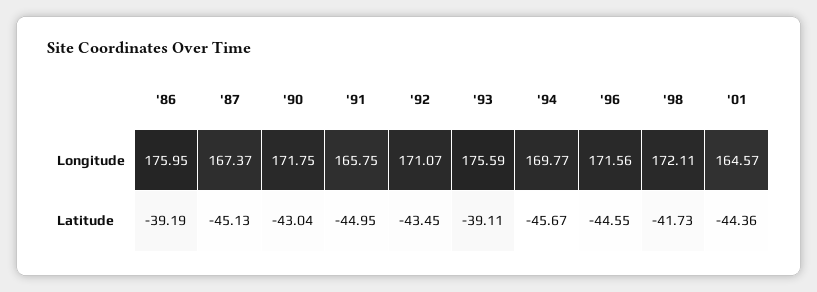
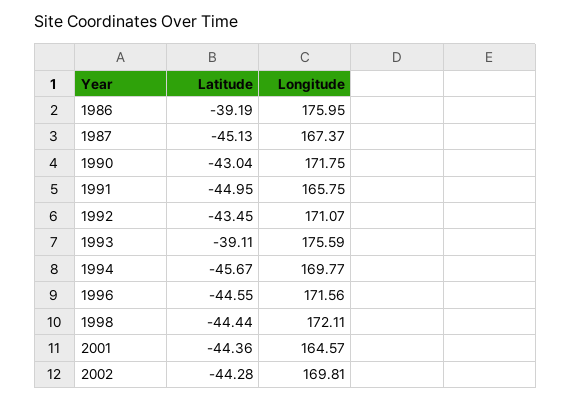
'98, Latitude: -41.73 -> -44.44
2002, Latitude: none -> -44.28
2002, Longitude: none -> 169.81

